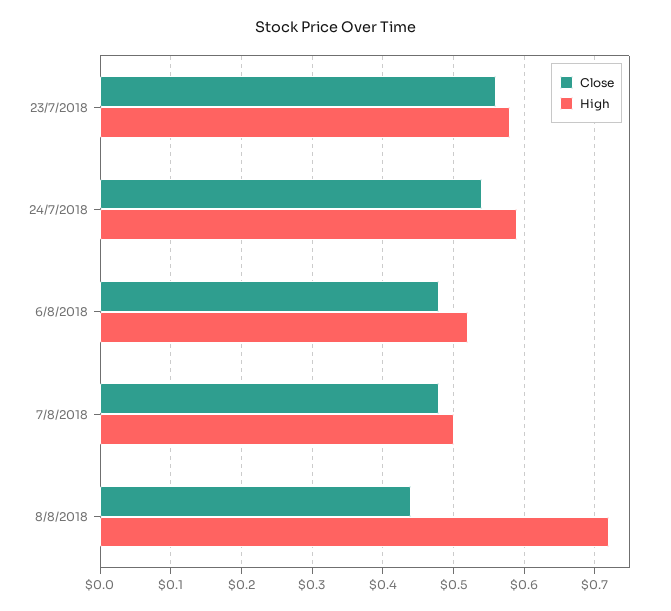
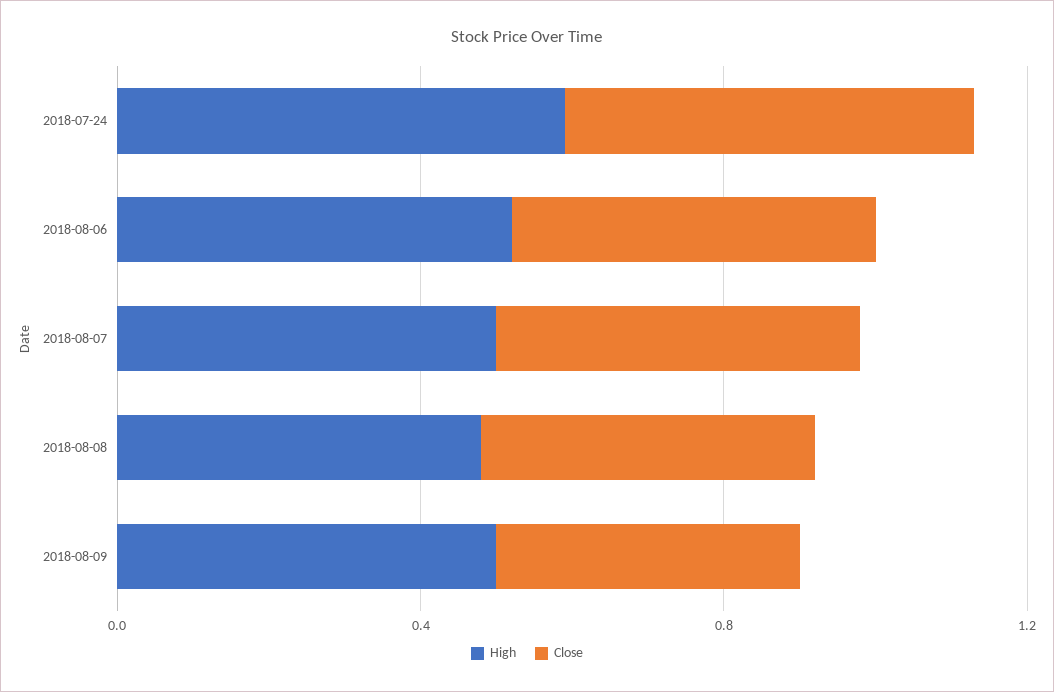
Close, 23/7/2018: 0.56 -> none
High, 23/7/2018: 0.58 -> none
High, 8/8/2018: 0.72 -> 0.5
High, 2018-08-09: none -> 0.5
Close, 2018-08-09: none -> 0.4

